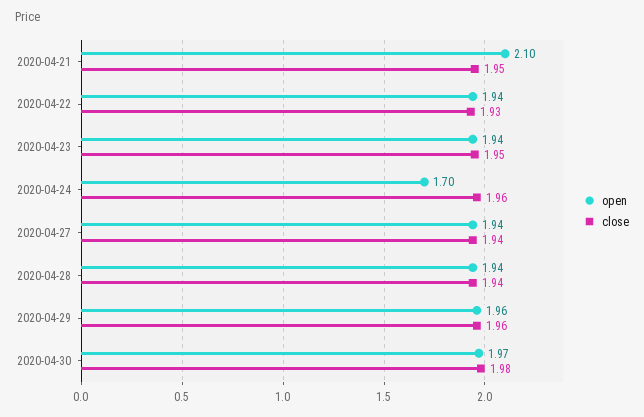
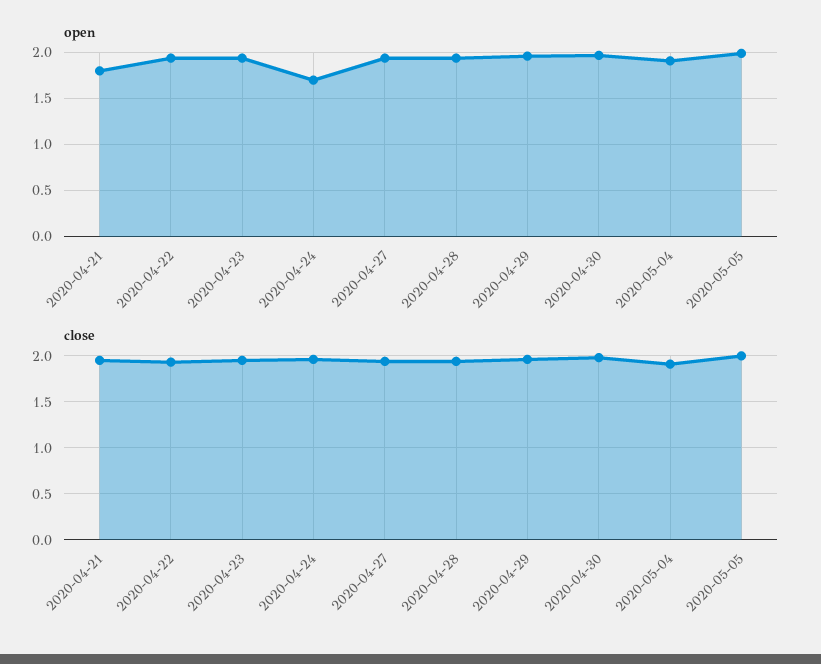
open, 2020-04-21: 2.1 -> 1.8
open, 2020-05-04: none -> 1.9
open, 2020-05-05: none -> 2
close, 2020-05-04: none -> 1.9
close, 2020-05-05: none -> 2

